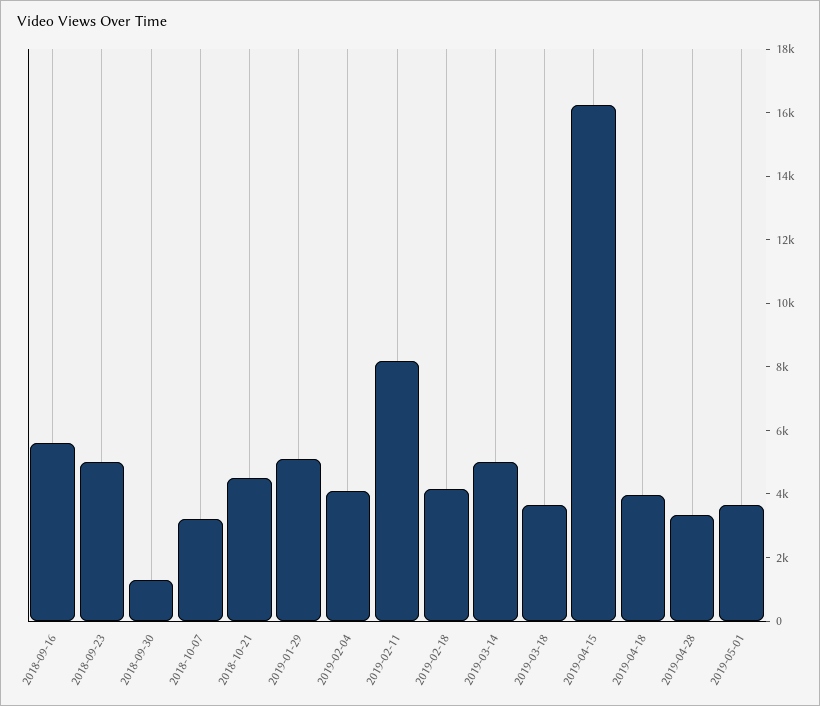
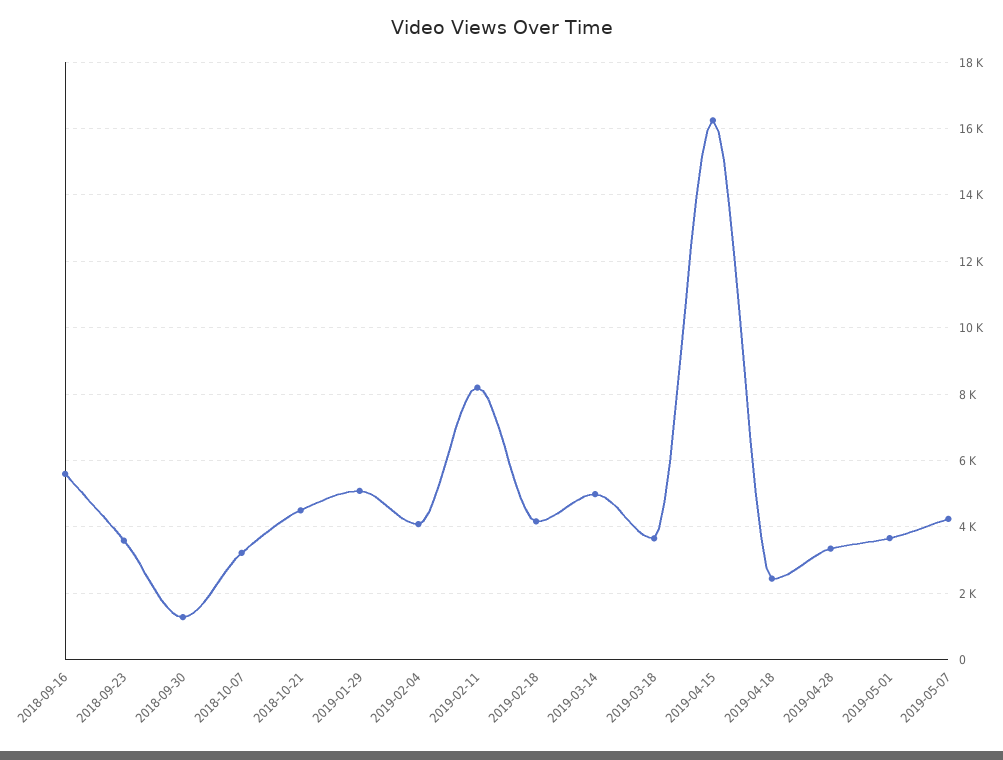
2018-09-23: 5000 -> 3600
2019-04-18: 4000 -> 2400
2019-05-07: none -> 4200

